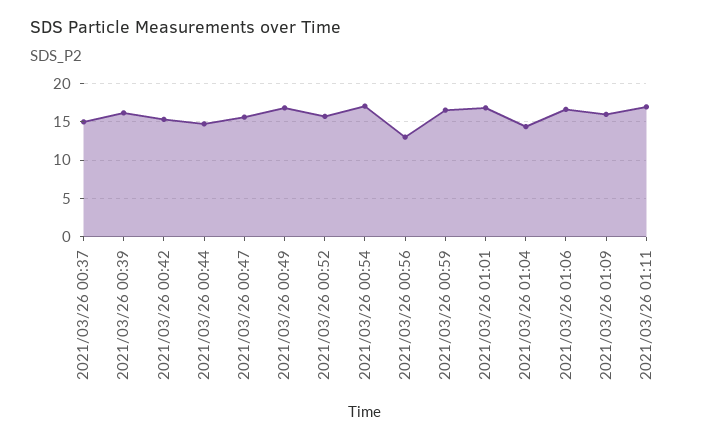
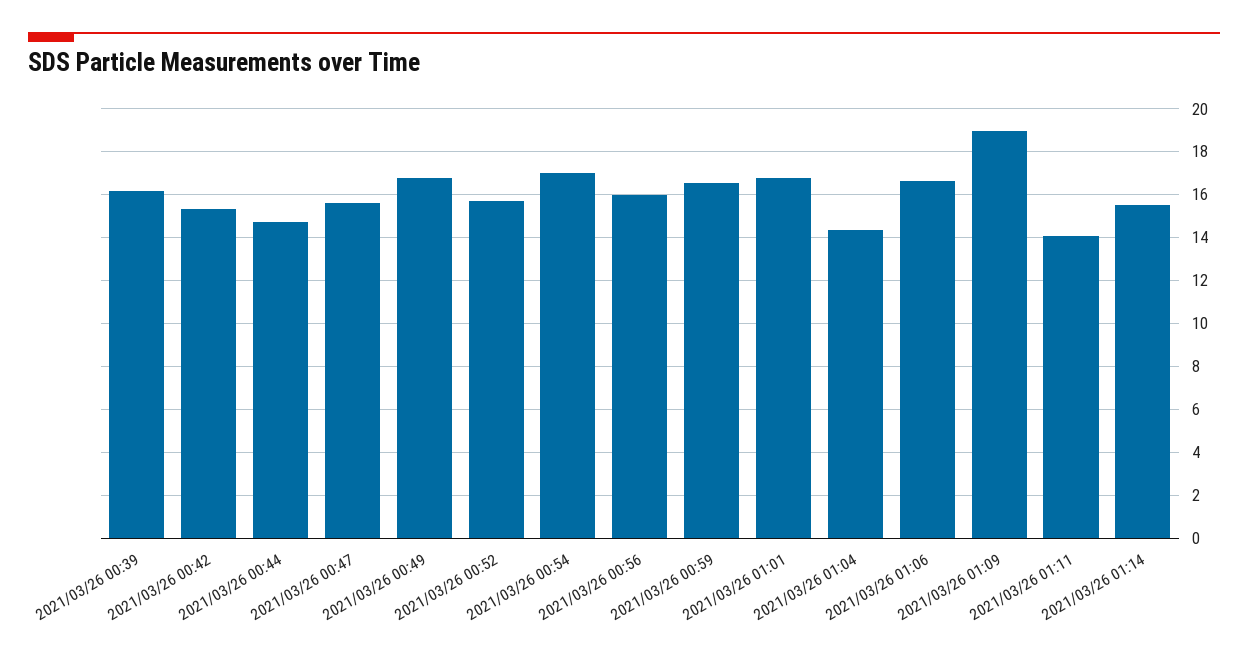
2021/03/26 00:37: 15 -> none
2021/03/26 00:56: 13 -> 16
2021/03/26 01:09: 16 -> 19
2021/03/26 01:11: 17 -> 14
2021/03/26 01:14: none -> 15.5

